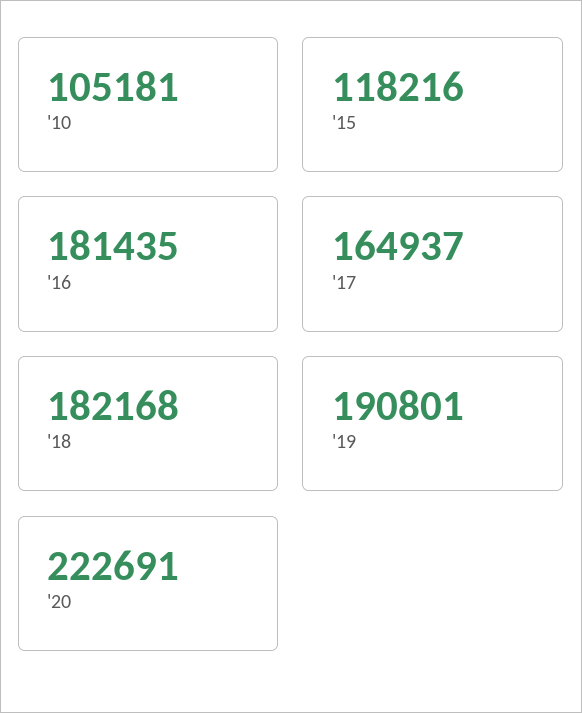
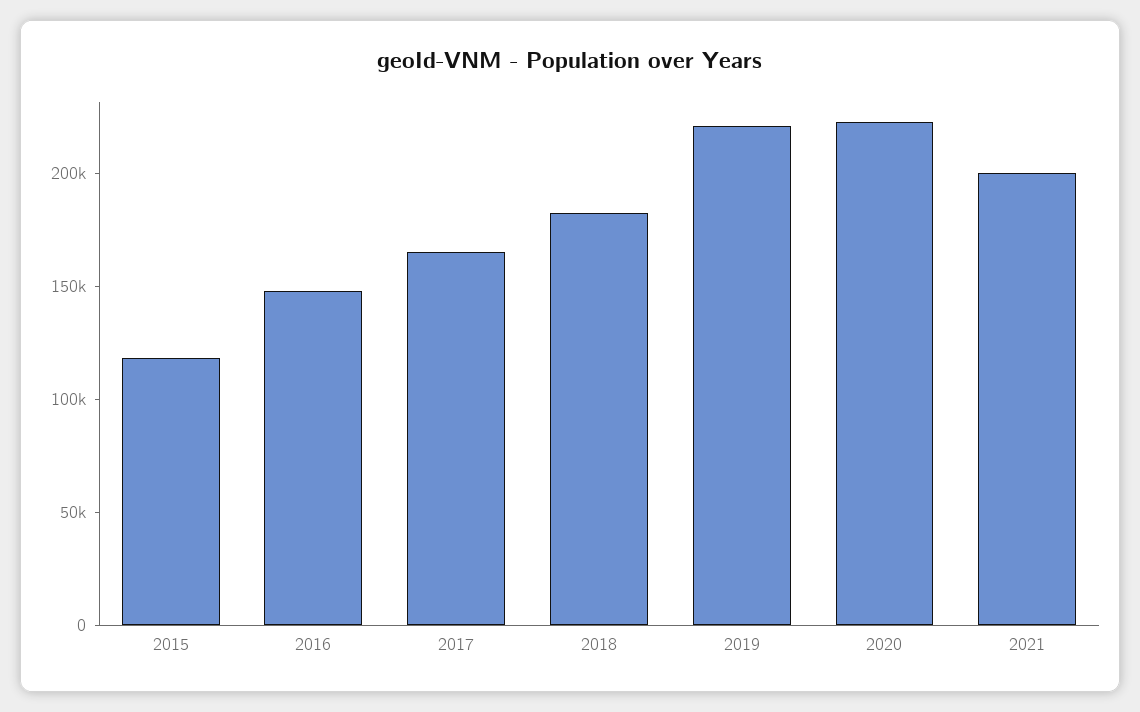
'10: 105181 -> none
'16: 181435 -> 150000
'19: 190801 -> 220000
2021: none -> 200000

